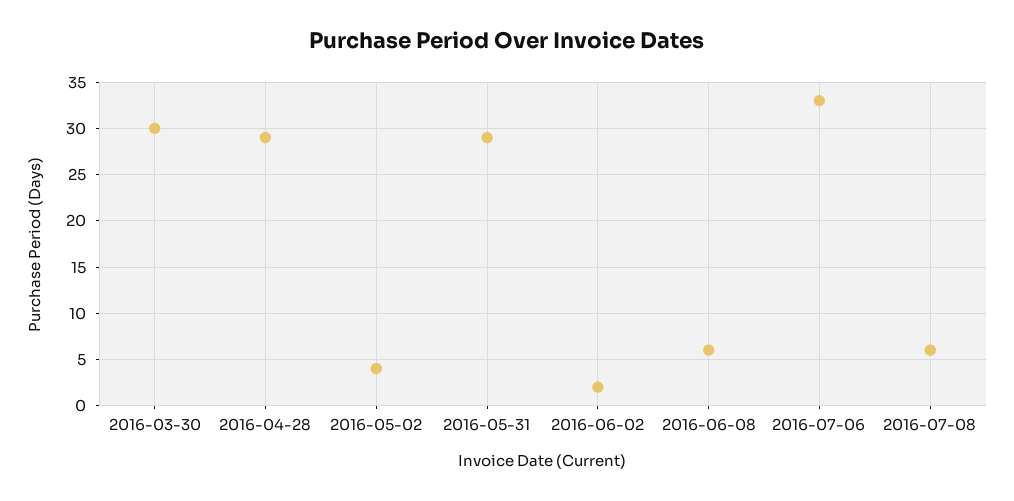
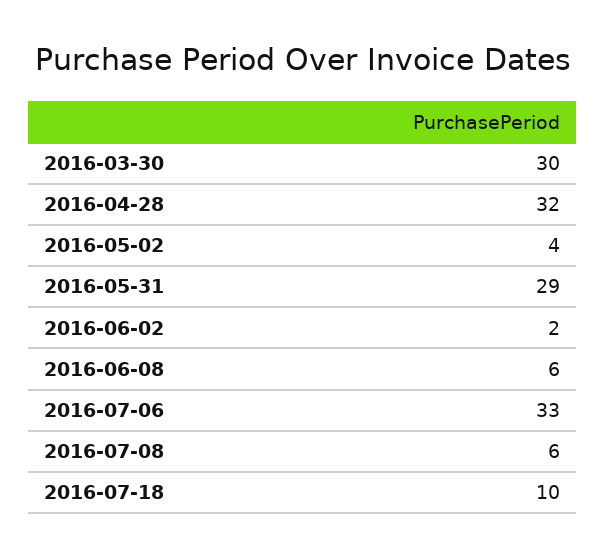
2016-04-28: 29 -> 32
2016-07-18: none -> 10

